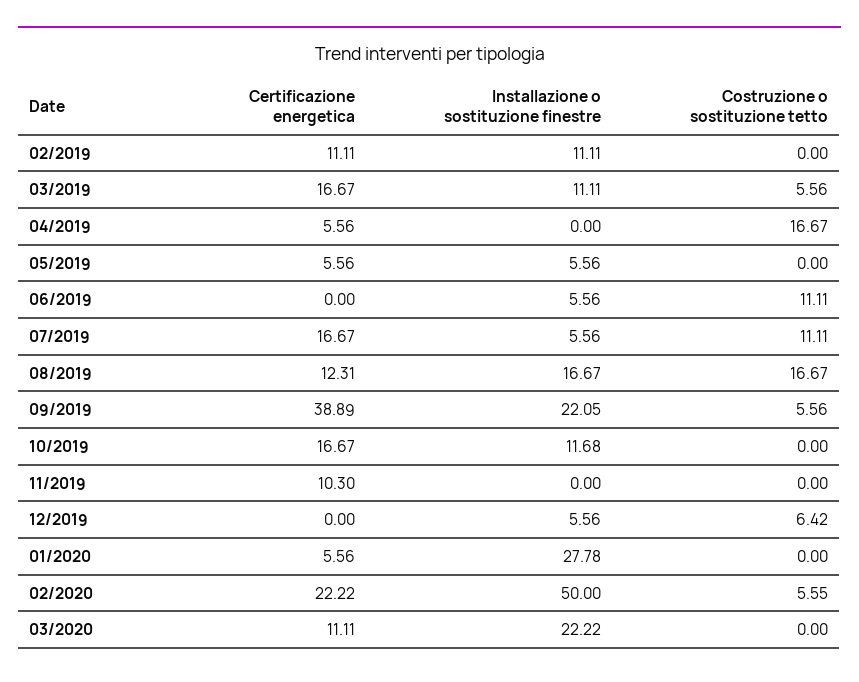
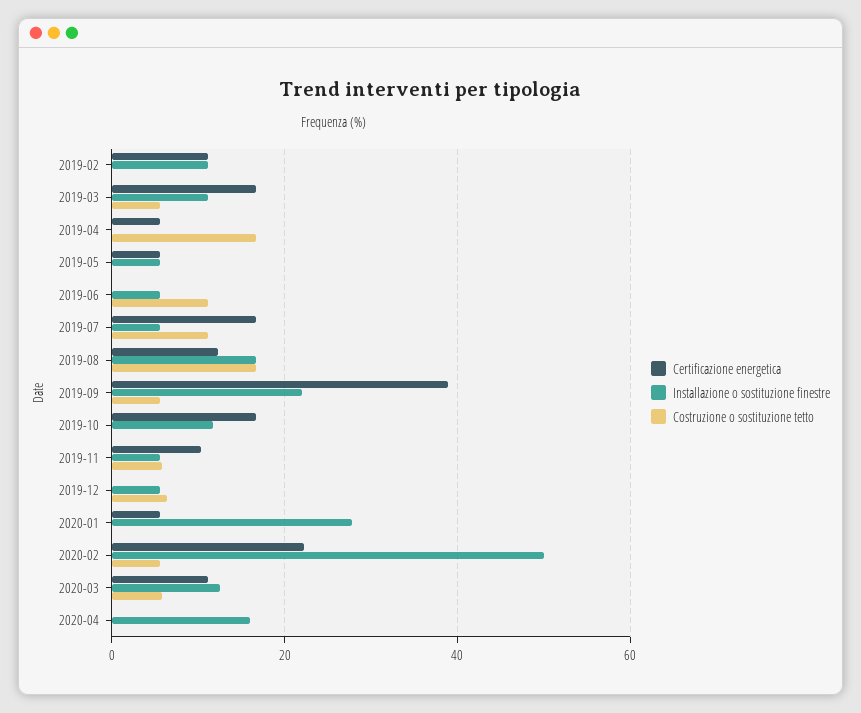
Installazione o sostituzione finestre, 11/2019: 0 -> 6
Costruzione o sostituzione tetto, 11/2019: 0 -> 6
Installazione o sostituzione finestre, 03/2020: 22.22 -> 12
Costruzione o sostituzione tetto, 03/2020: 0 -> 6
Certificazione energetica, 2020-04: none -> 0
Installazione o sostituzione finestre, 2020-04: none -> 16
Costruzione o sostituzione tetto, 2020-04: none -> 0

